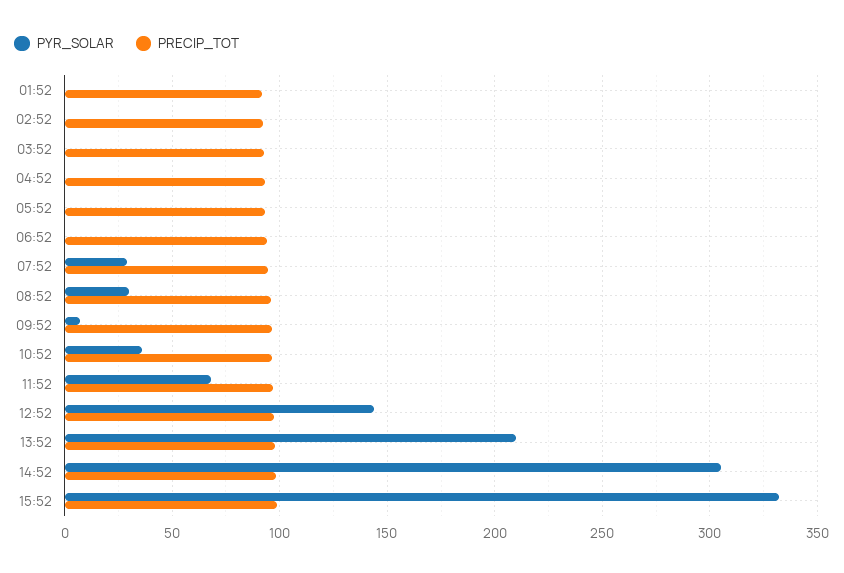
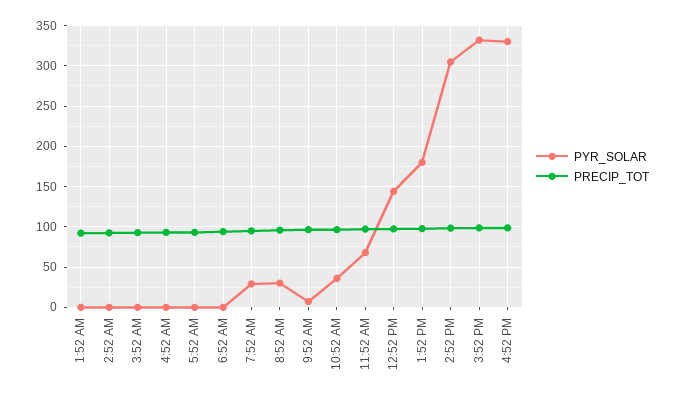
PYR_SOLAR, 13:52: 210 -> 180
PYR_SOLAR, 4:52 PM: none -> 330
PRECIP_TOT, 4:52 PM: none -> 100

